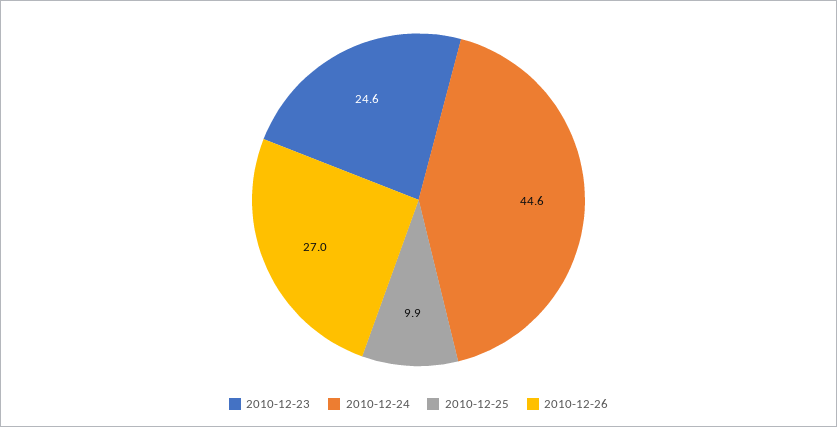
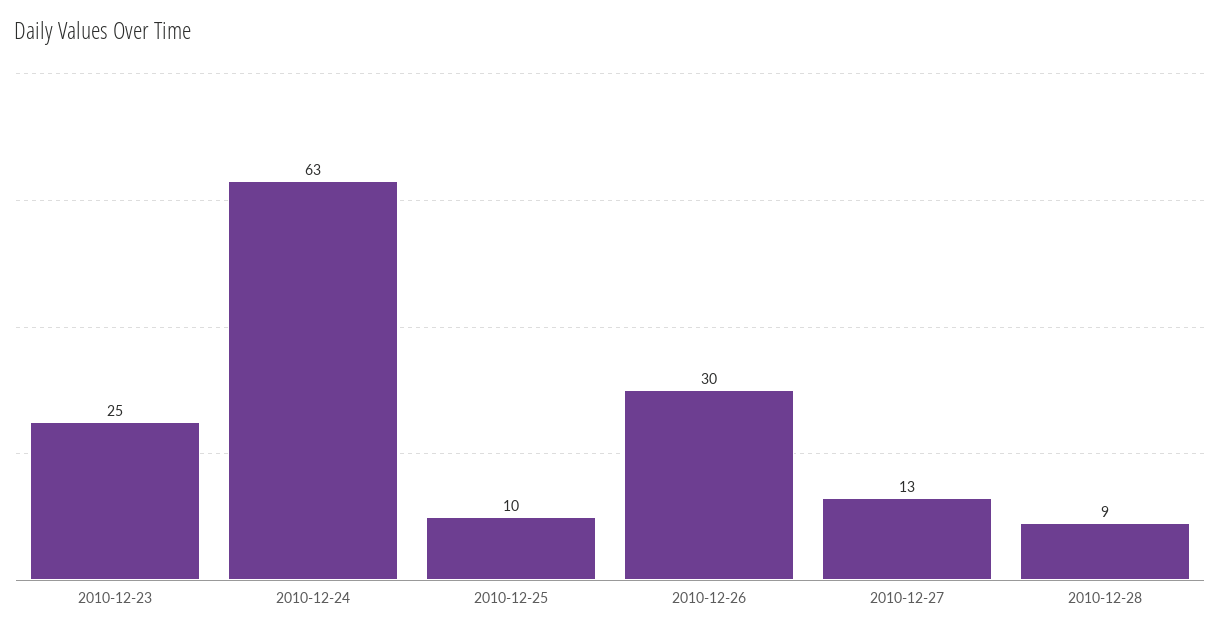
2010-12-24: 44.6 -> 63
2010-12-26: 27 -> 30
2010-12-27: none -> 13
2010-12-28: none -> 9

